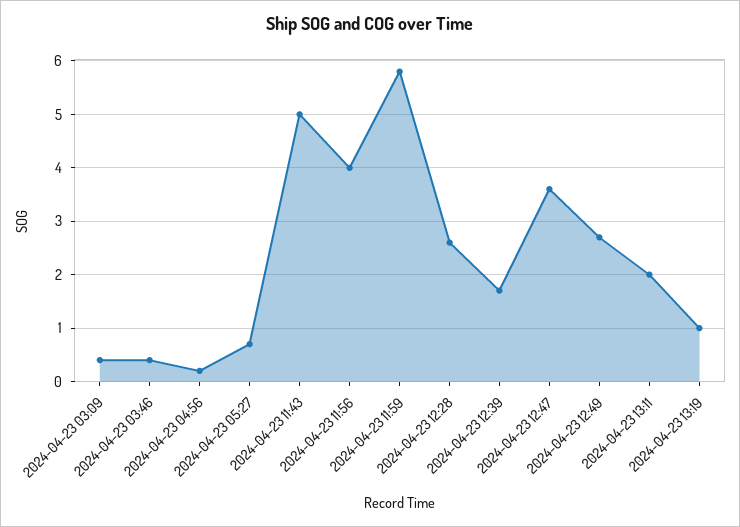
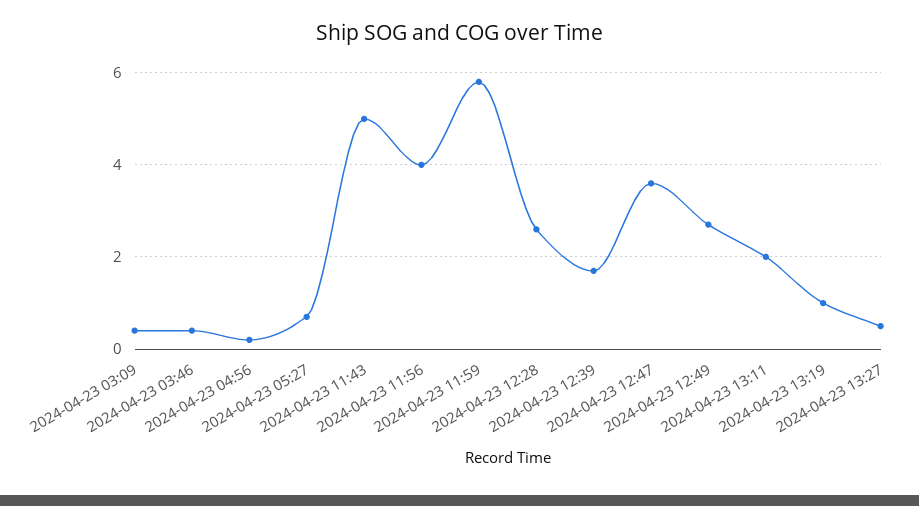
2024-04-23 13:27: none -> 0.5

